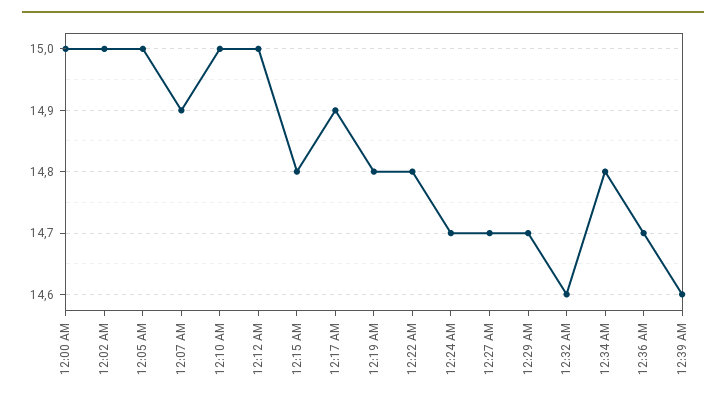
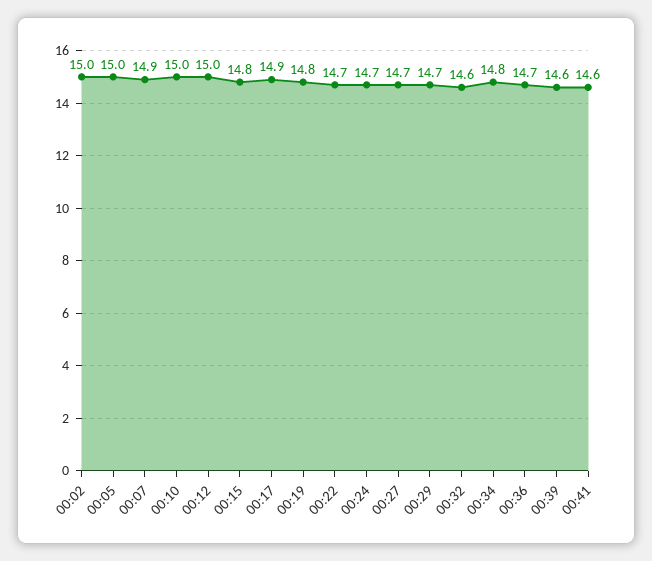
12:00 AM: 15 -> none
12:22 AM: 14.8 -> 14.7
00:41: none -> 14.6

